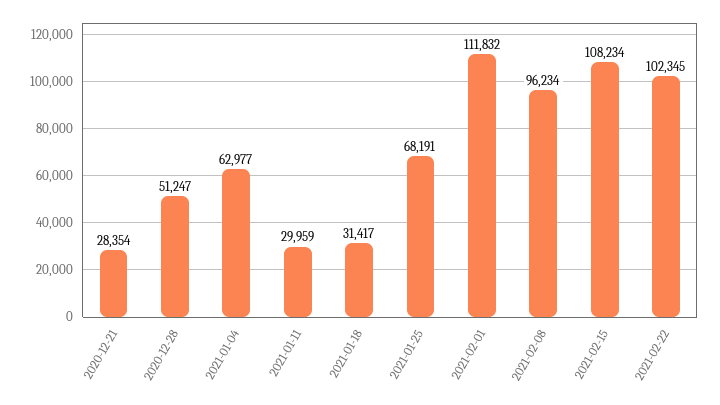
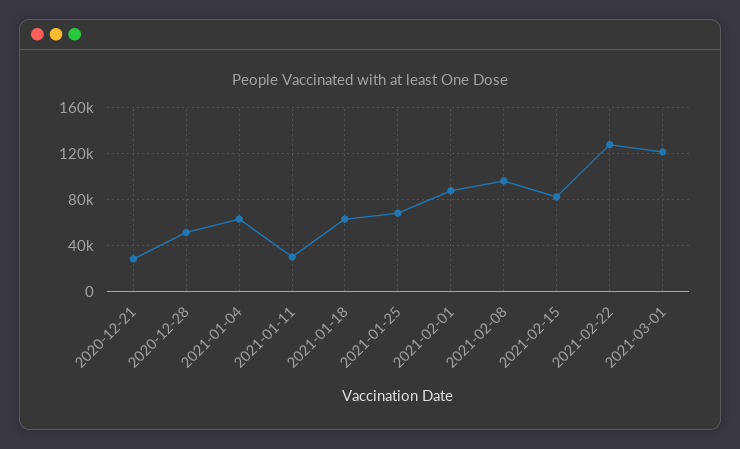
2021-01-18: 31417 -> 60000
2021-02-01: 111832 -> 90000
2021-02-15: 108234 -> 80000
2021-02-22: 102345 -> 130000
2021-03-01: none -> 120000

